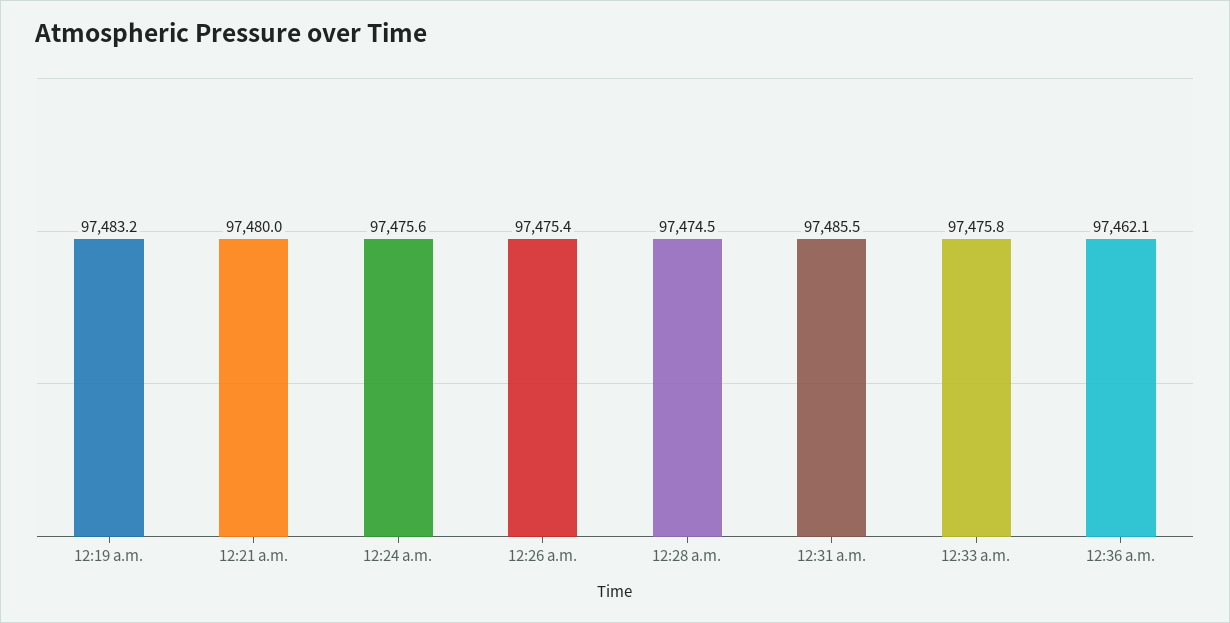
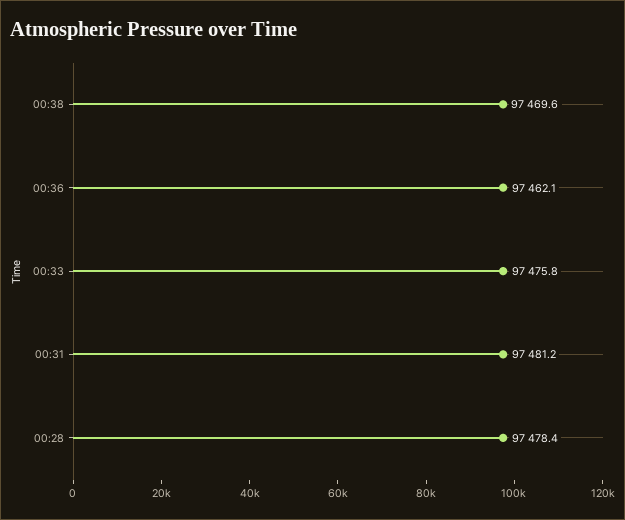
12:19 a.m.: 97483.2 -> none
12:21 a.m.: 97480 -> none
12:24 a.m.: 97475.6 -> none
12:26 a.m.: 97475.4 -> none
12:28 a.m.: 97474.5 -> 97478.4
12:31 a.m.: 97485.5 -> 97481.2
00:38: none -> 97469.6

